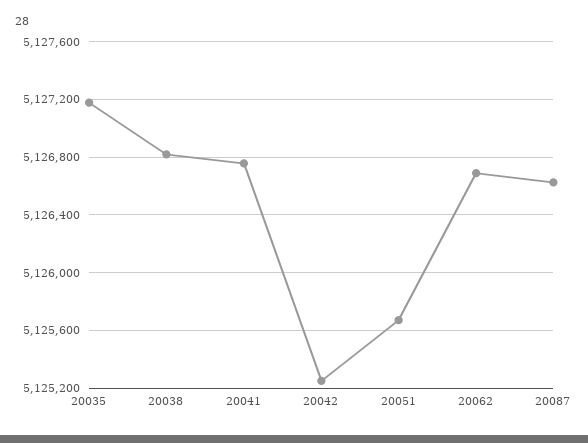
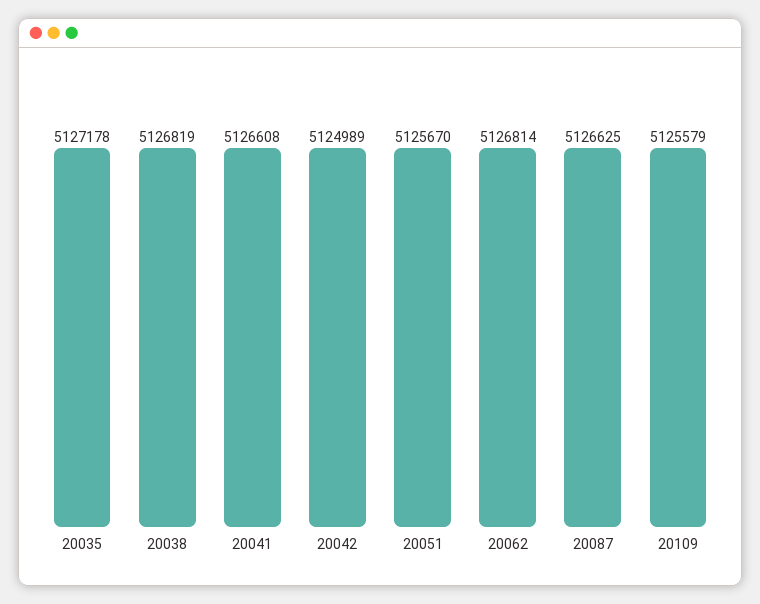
20041: 5126750 -> 5126608
20042: 5125250 -> 5124989
20062: 5126700 -> 5126814
20109: none -> 5125579

